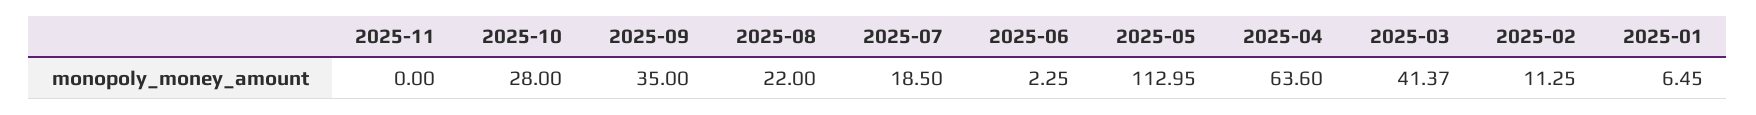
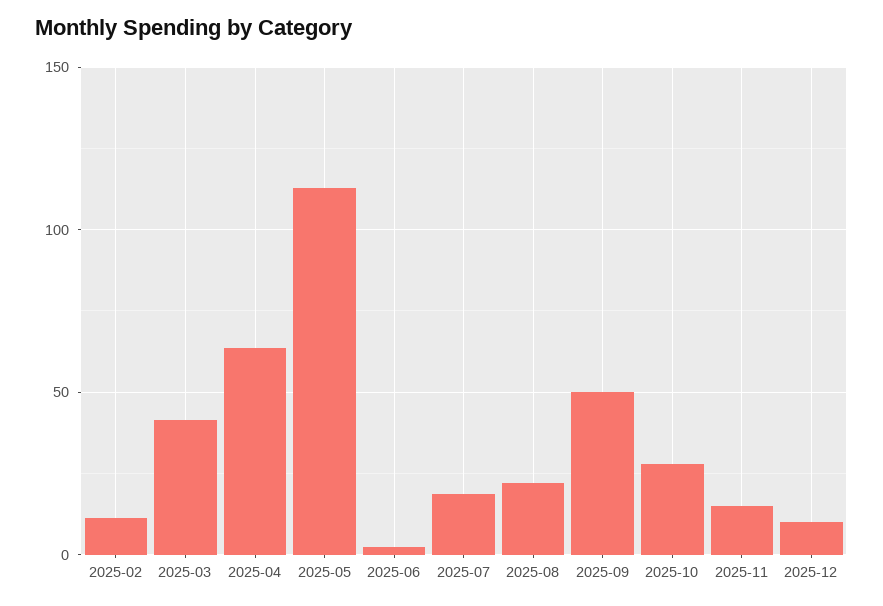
2025-11: 0 -> 15
2025-09: 35 -> 50
2025-01: 6.45 -> none
2025-12: none -> 10

